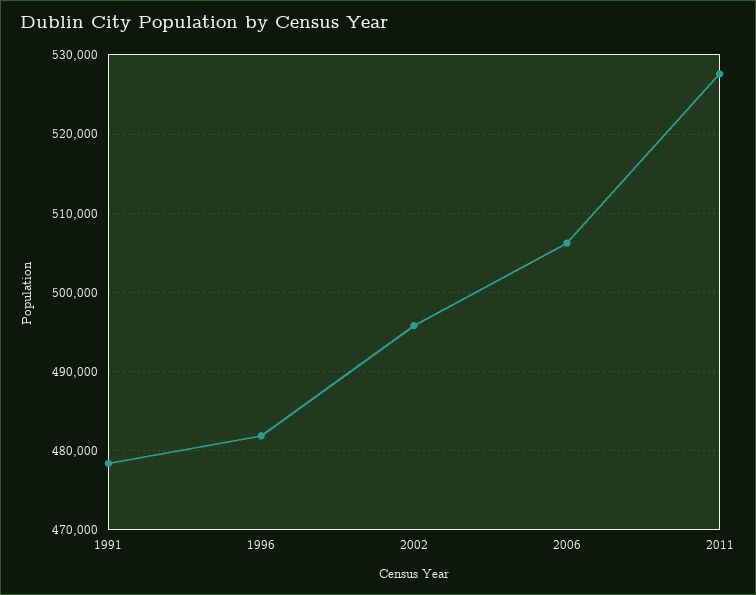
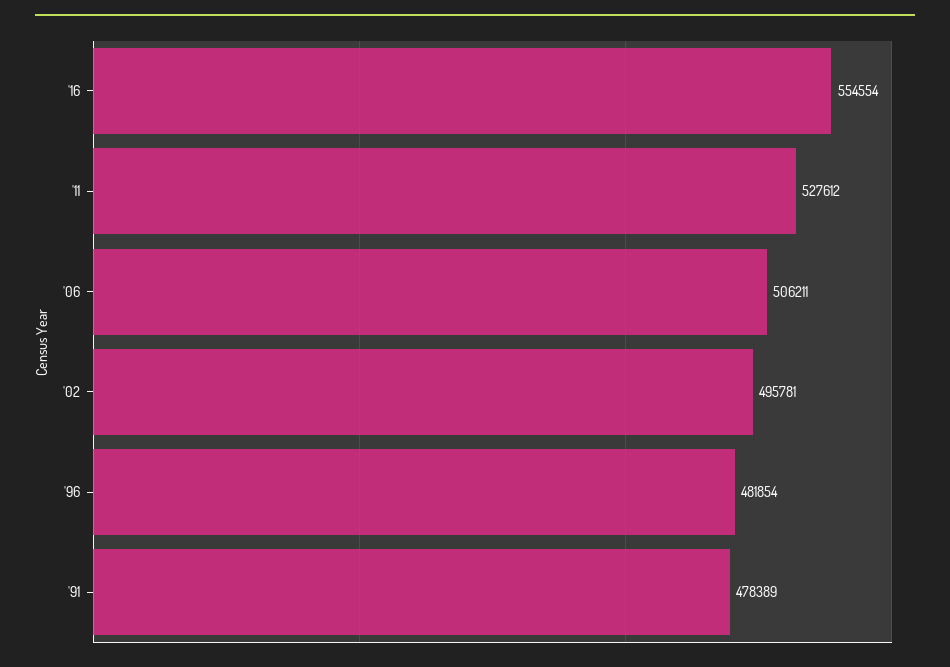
'16: none -> 554554

